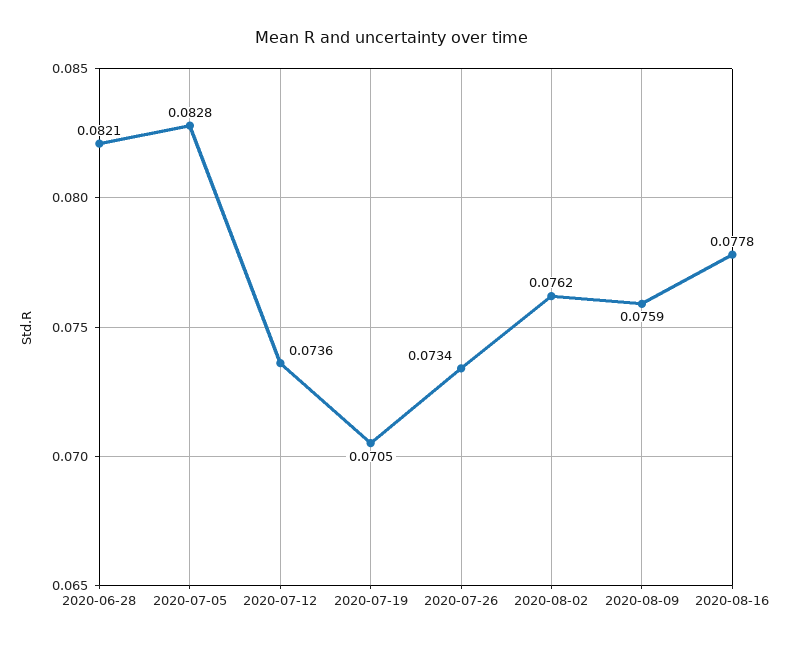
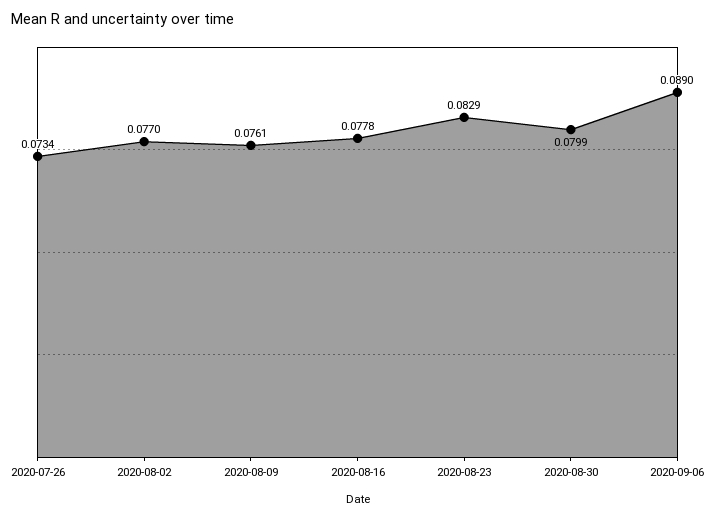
2020-06-28: 0.0821 -> none
2020-07-05: 0.0828 -> none
2020-07-12: 0.0736 -> none
2020-07-19: 0.0705 -> none
2020-08-02: 0.0762 -> 0.077
2020-08-09: 0.0759 -> 0.0761
2020-08-23: none -> 0.0829
2020-08-30: none -> 0.0799
2020-09-06: none -> 0.089

